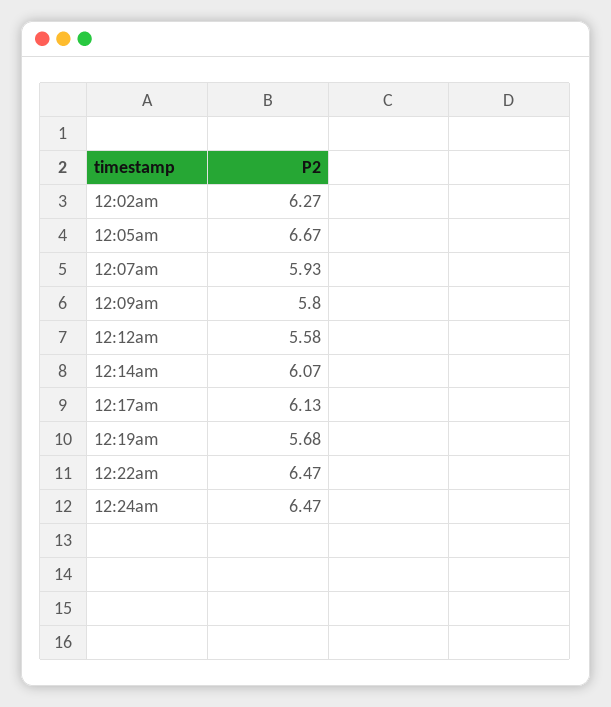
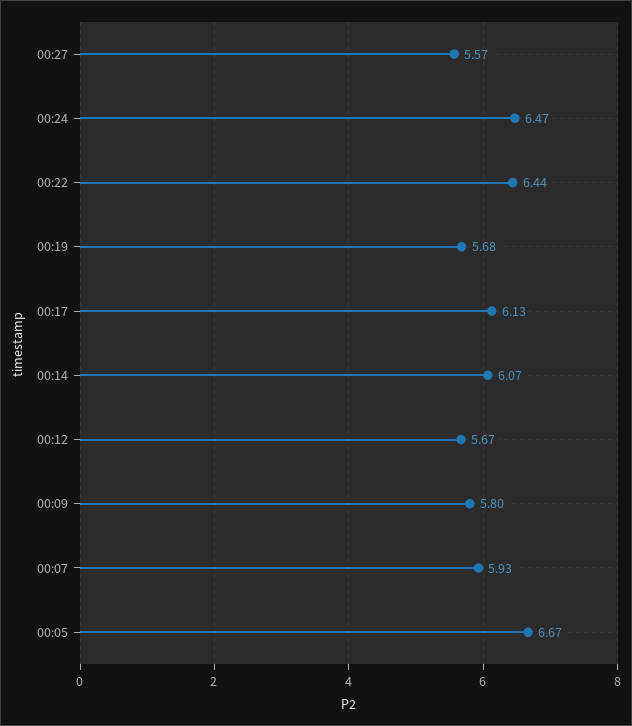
12:02am: 6.27 -> none
12:12am: 5.58 -> 5.67
12:22am: 6.47 -> 6.44
00:27: none -> 5.57

